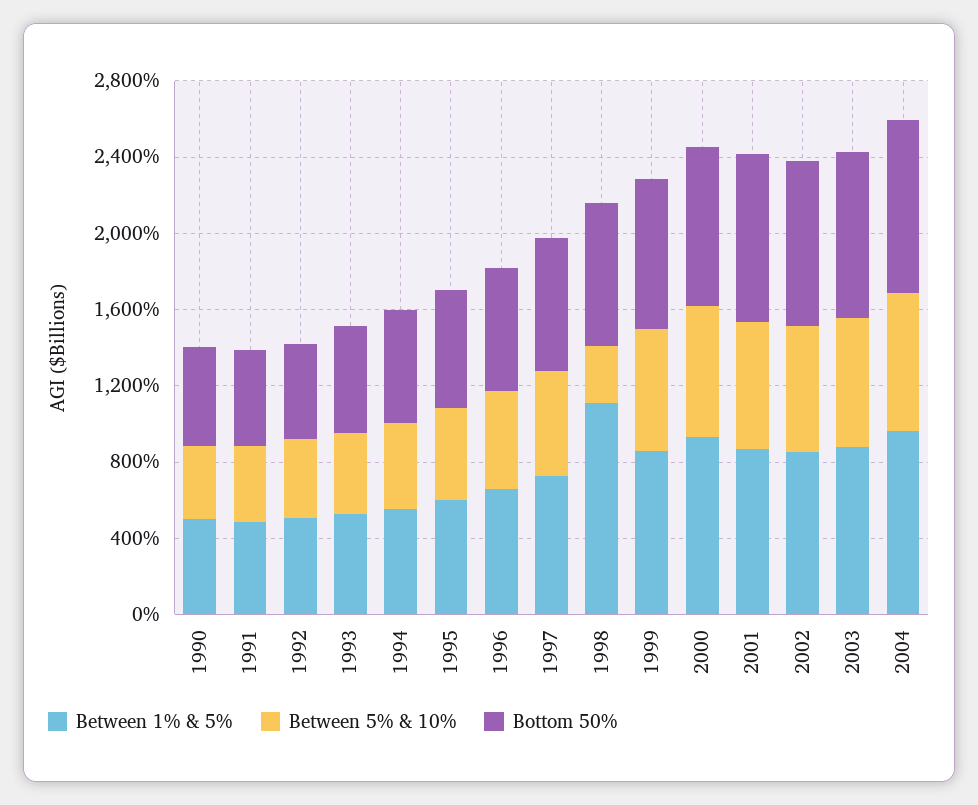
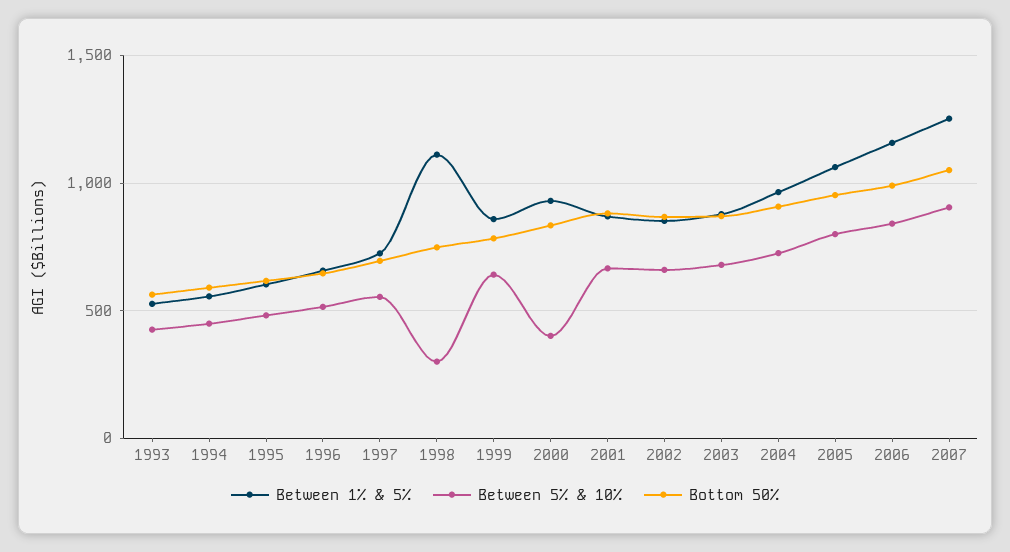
Between 1% & 5%, 1990: 500 -> none
Between 5% & 10%, 1990: 400 -> none
Bottom 50%, 1990: 500 -> none
Between 1% & 5%, 1991: 500 -> none
Between 5% & 10%, 1991: 400 -> none
Bottom 50%, 1991: 500 -> none
Between 1% & 5%, 1992: 500 -> none
Between 5% & 10%, 1992: 400 -> none
Bottom 50%, 1992: 500 -> none
Between 5% & 10%, 2000: 700 -> 400
Between 1% & 5%, 2005: none -> 1050
Between 5% & 10%, 2005: none -> 800
Bottom 50%, 2005: none -> 950
Between 1% & 5%, 2006: none -> 1150
Between 5% & 10%, 2006: none -> 850
Bottom 50%, 2006: none -> 1000
Between 1% & 5%, 2007: none -> 1250
Between 5% & 10%, 2007: none -> 900
Bottom 50%, 2007: none -> 1050

